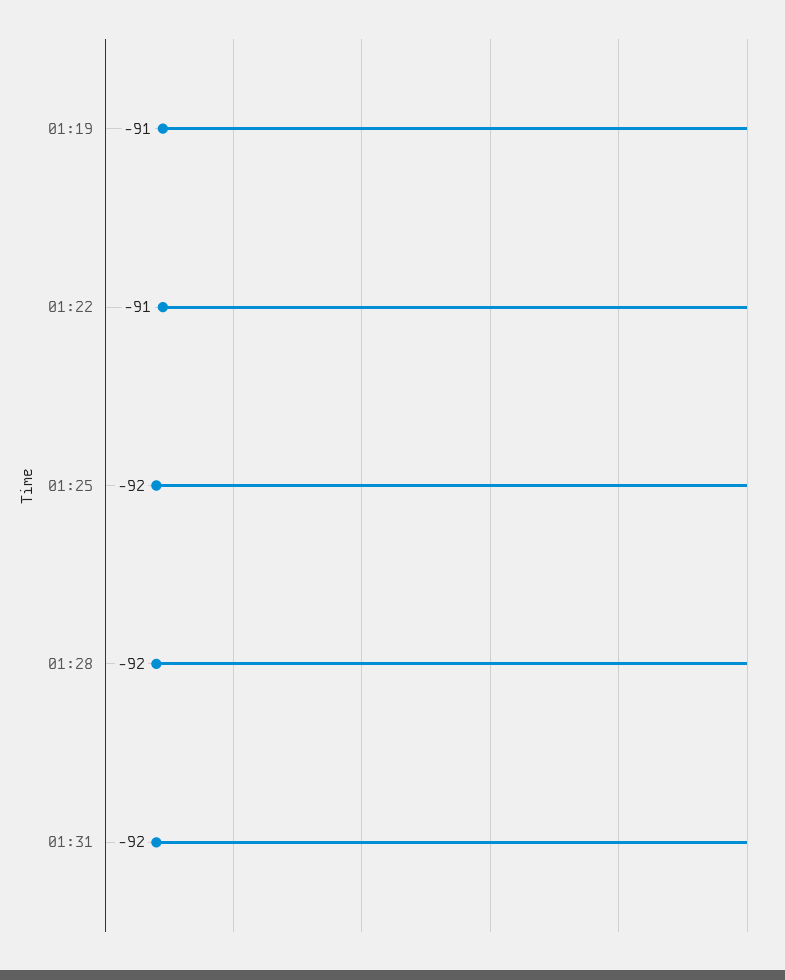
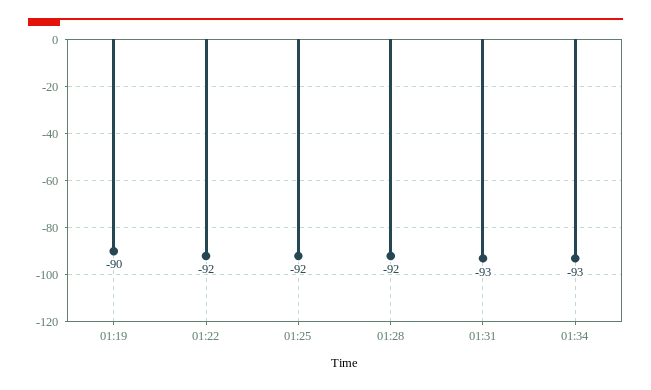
01:19: -91 -> -90
01:22: -91 -> -92
01:31: -92 -> -93
01:34: none -> -93

